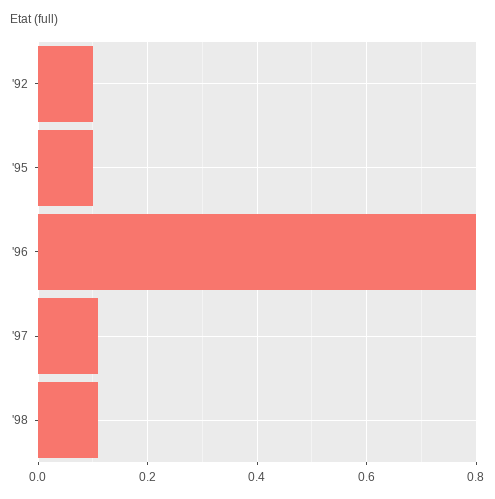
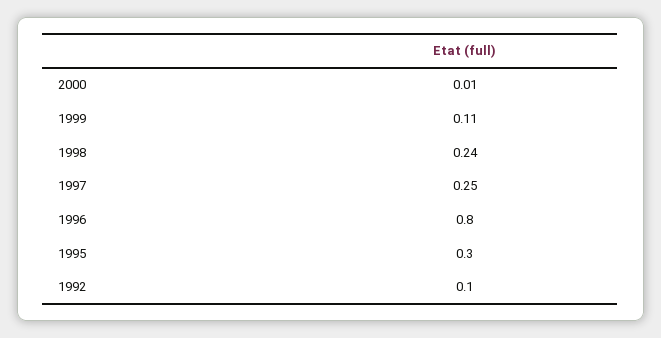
'95: 0.1 -> 0.3
'97: 0.1 -> 0.25
'98: 0.1 -> 0.24
2000: none -> 0.01
1999: none -> 0.11

